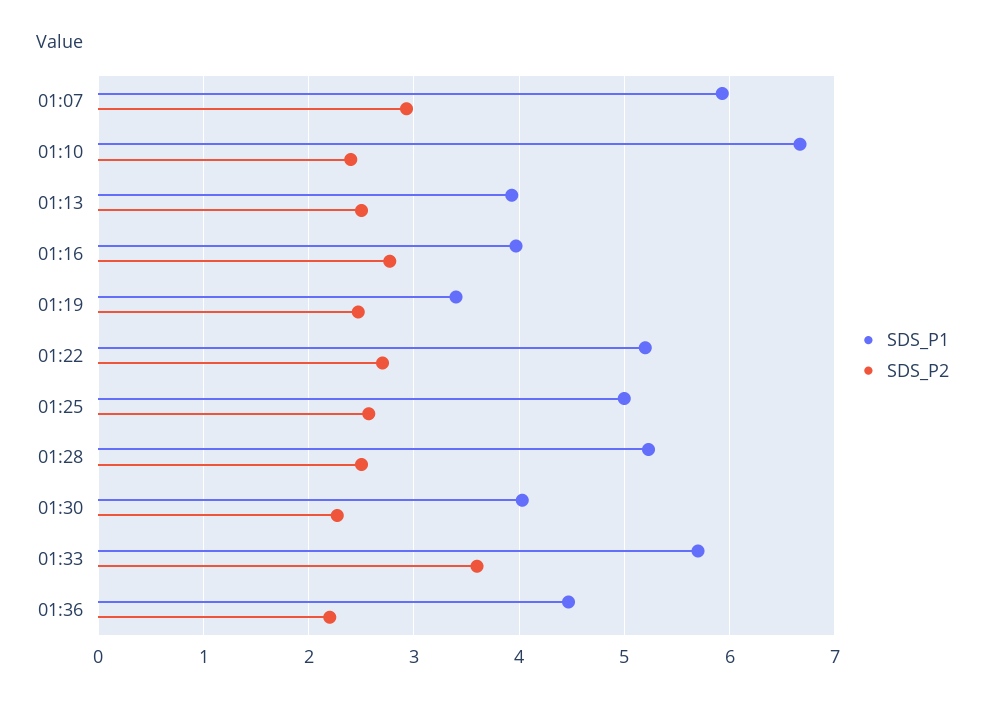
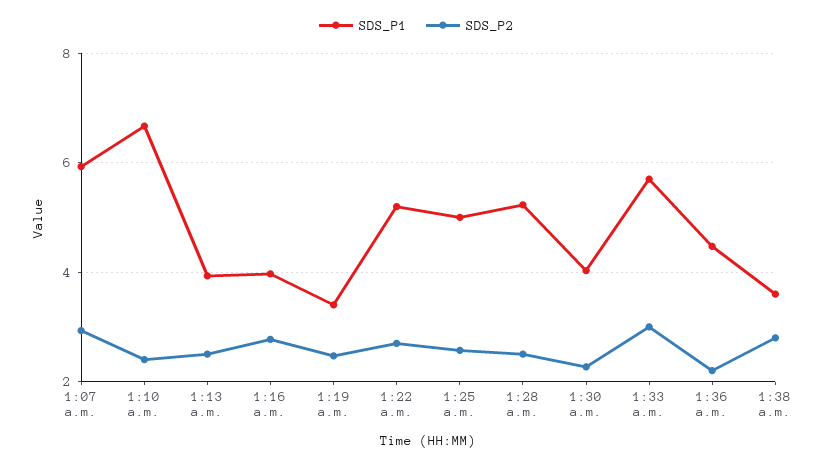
SDS_P2, 01:33: 3.6 -> 3
SDS_P1, 1:38 a.m.: none -> 3.6
SDS_P2, 1:38 a.m.: none -> 2.8

